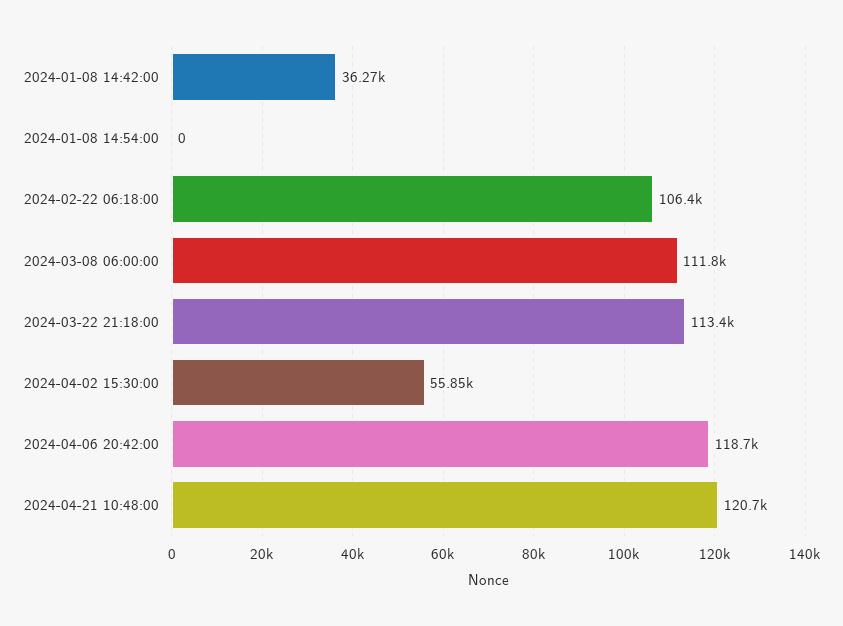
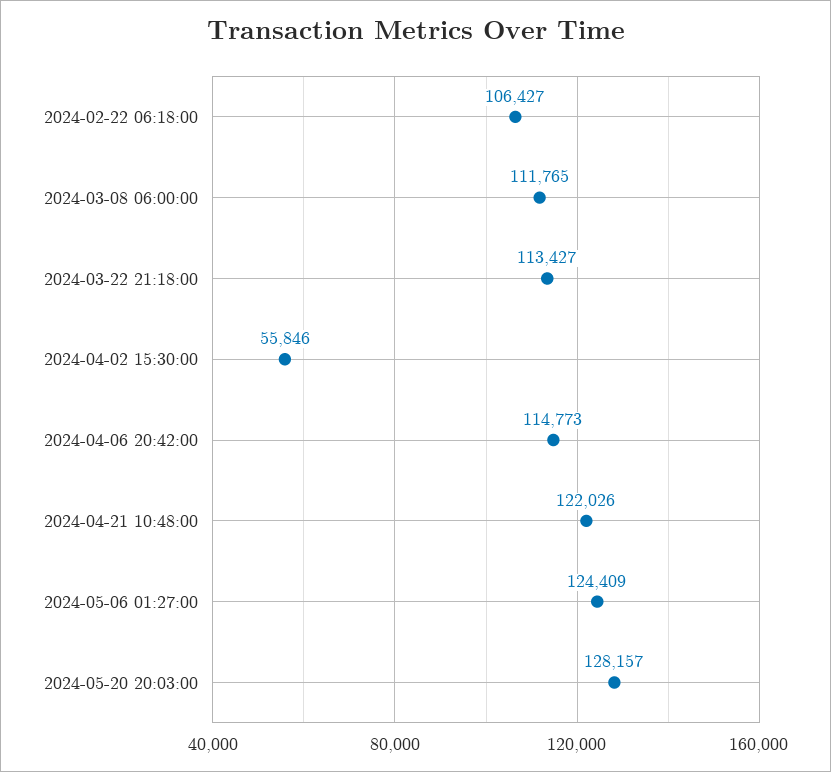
2024-01-08 14:42:00: 36270 -> none
2024-01-08 14:54:00: 0 -> none
2024-04-06 20:42:00: 118700 -> 114773
2024-04-21 10:48:00: 120700 -> 122026
2024-05-06 01:27:00: none -> 124409
2024-05-20 20:03:00: none -> 128157

